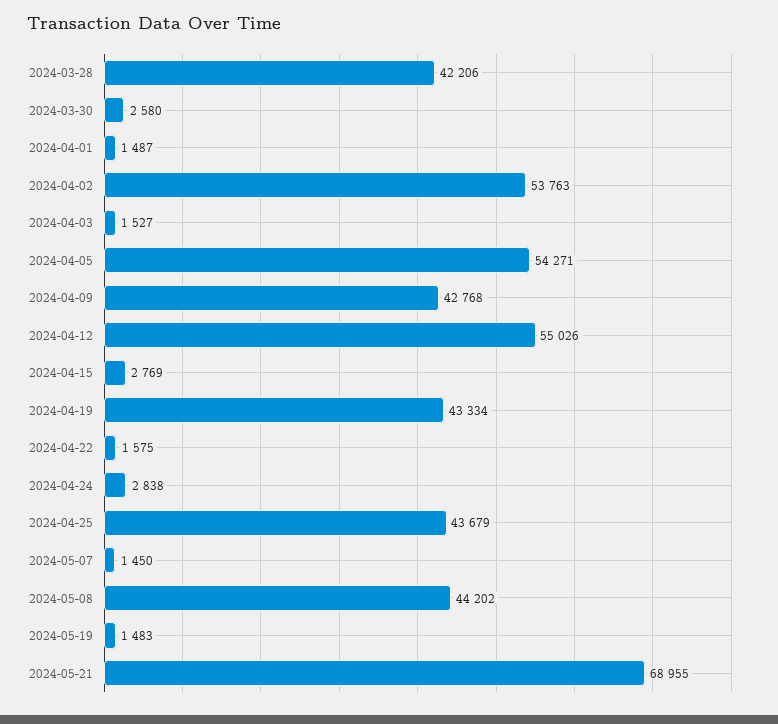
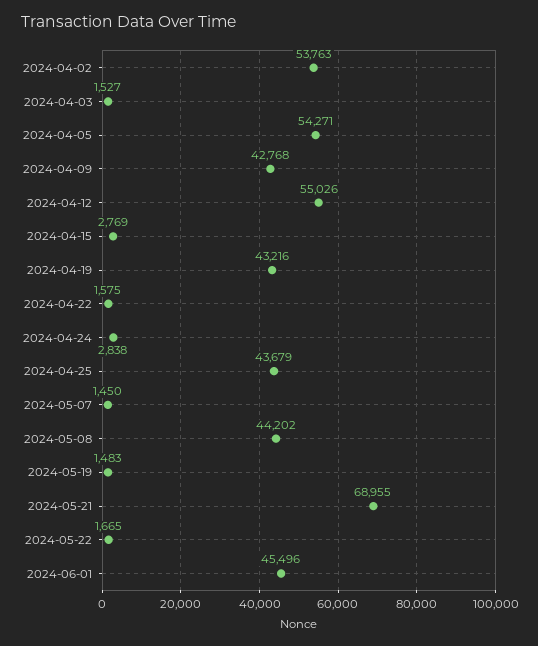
2024-03-28: 42206 -> none
2024-03-30: 2580 -> none
2024-04-01: 1487 -> none
2024-04-19: 43334 -> 43216
2024-05-22: none -> 1665
2024-06-01: none -> 45496

